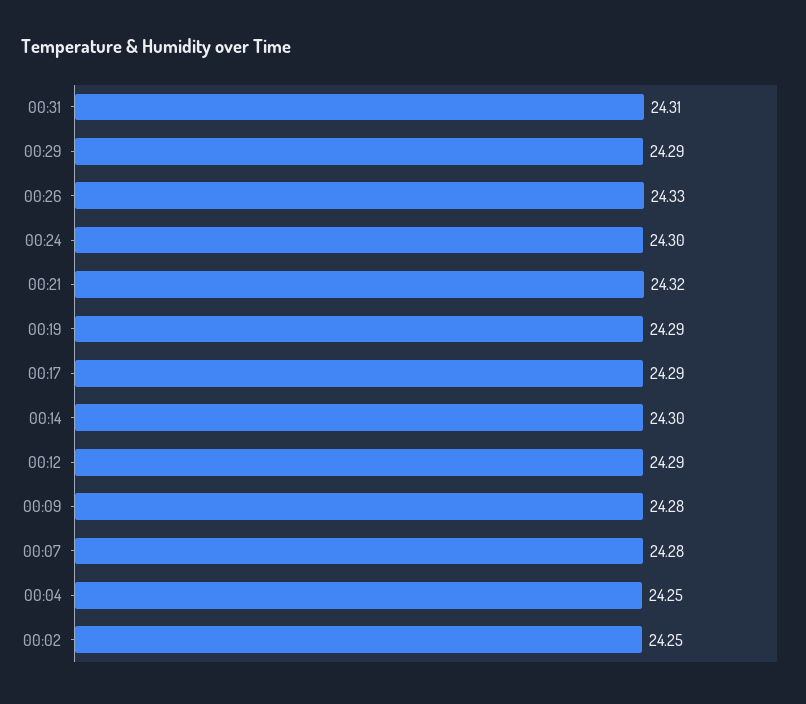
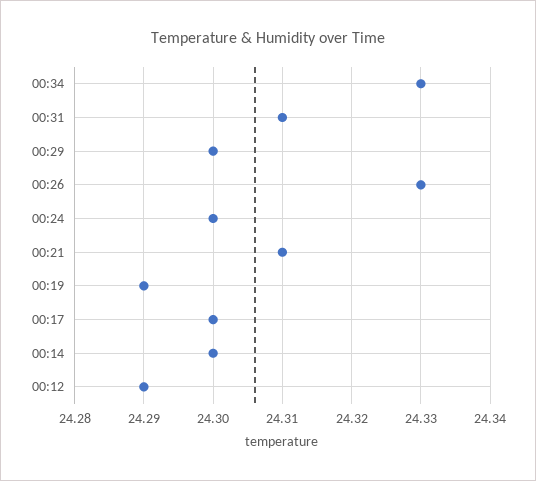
00:29: 24.29 -> 24.3
00:21: 24.32 -> 24.31
00:17: 24.29 -> 24.3
00:09: 24.28 -> none
00:07: 24.28 -> none
00:04: 24.25 -> none
00:02: 24.25 -> none
00:34: none -> 24.33

